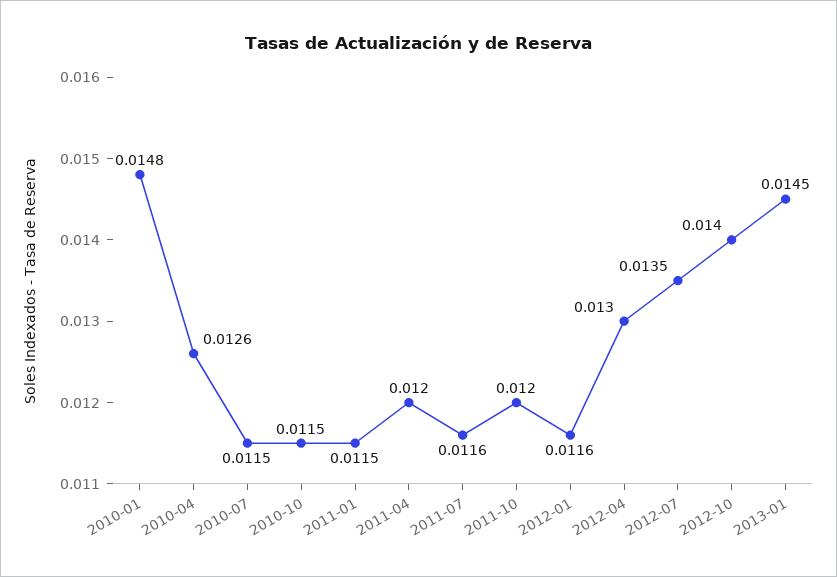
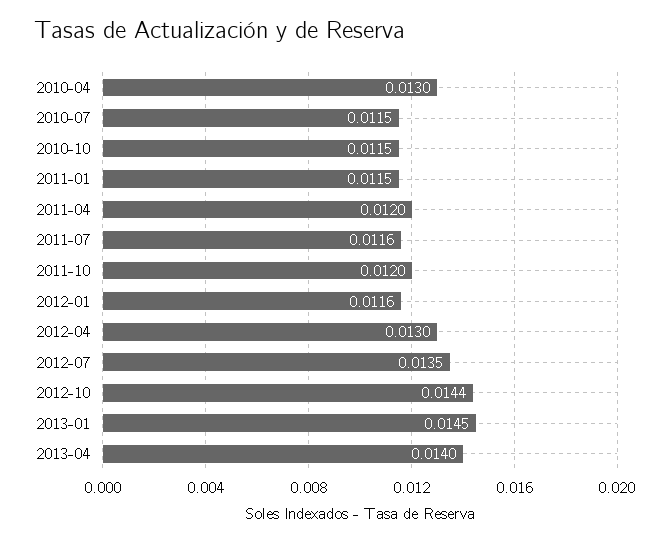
2010-01: 0.0148 -> none
2010-04: 0.0126 -> 0.013
2012-10: 0.014 -> 0.0144
2013-04: none -> 0.014

